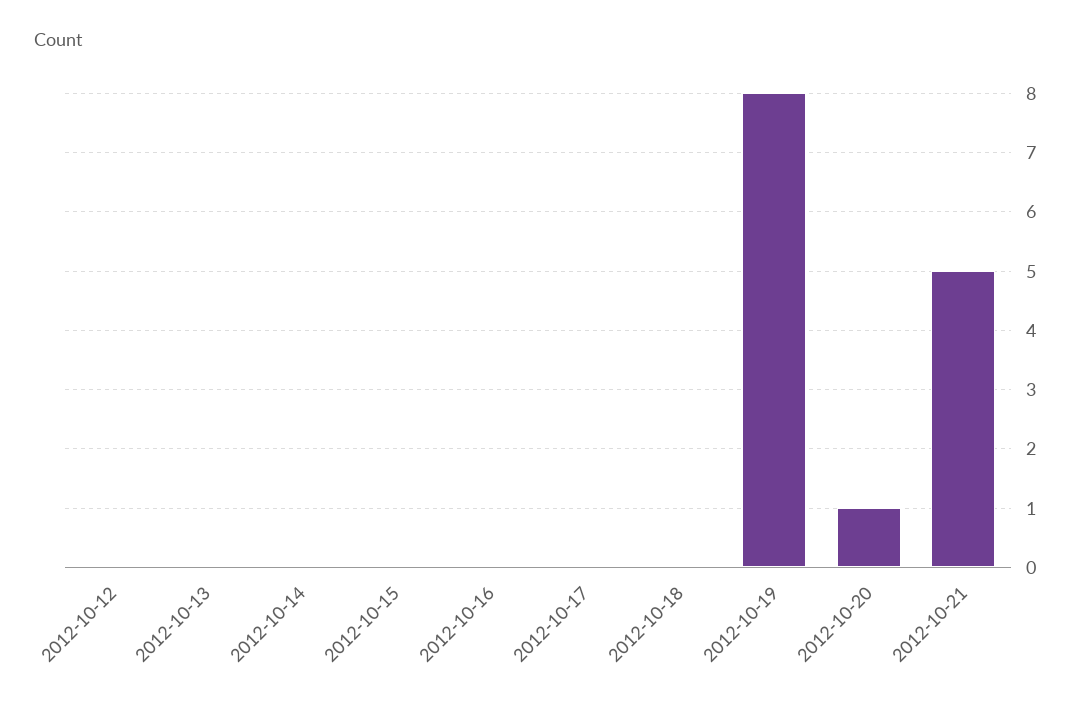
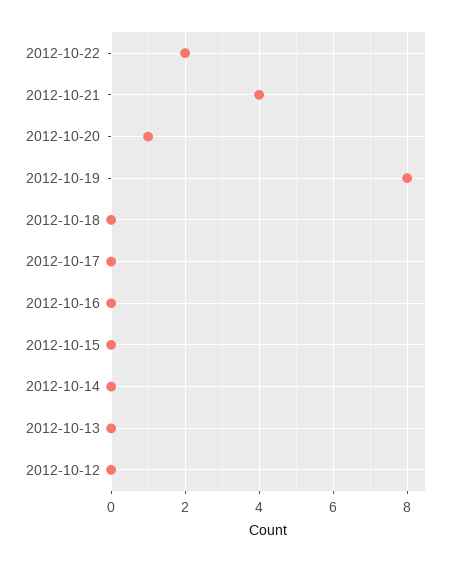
2012-10-21: 5 -> 4
2012-10-22: none -> 2

